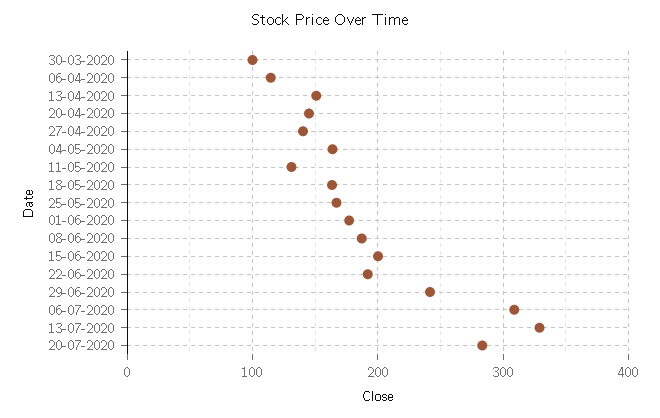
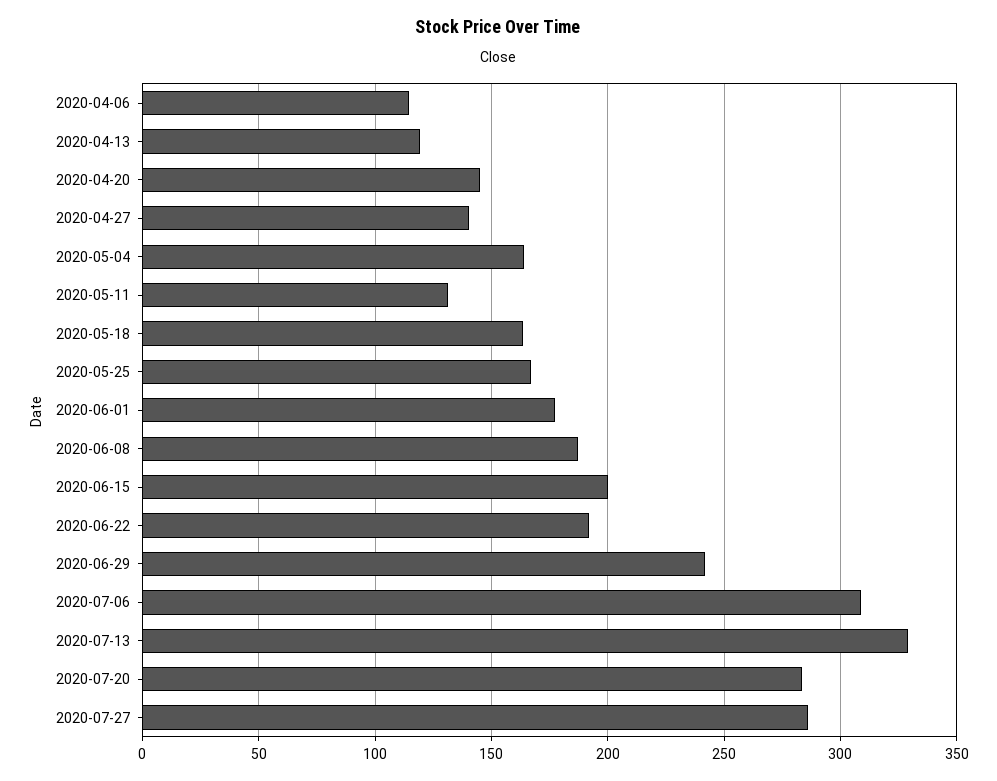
30-03-2020: 100 -> none
13-04-2020: 150 -> 120
2020-07-27: none -> 285

